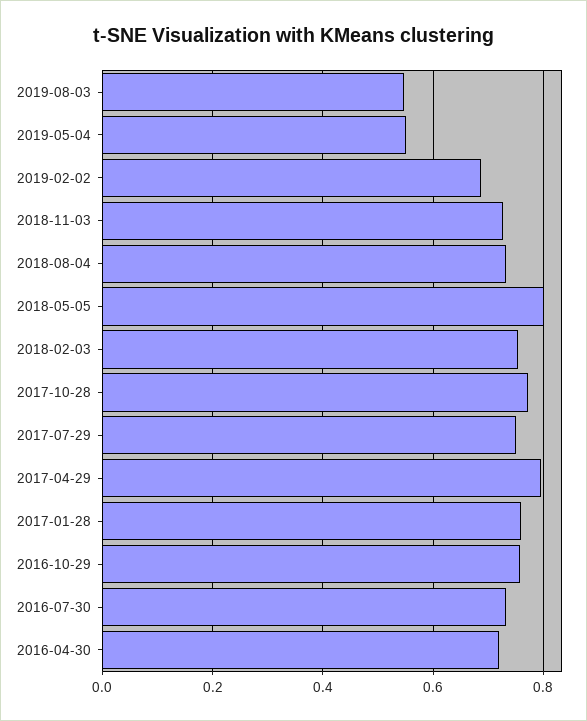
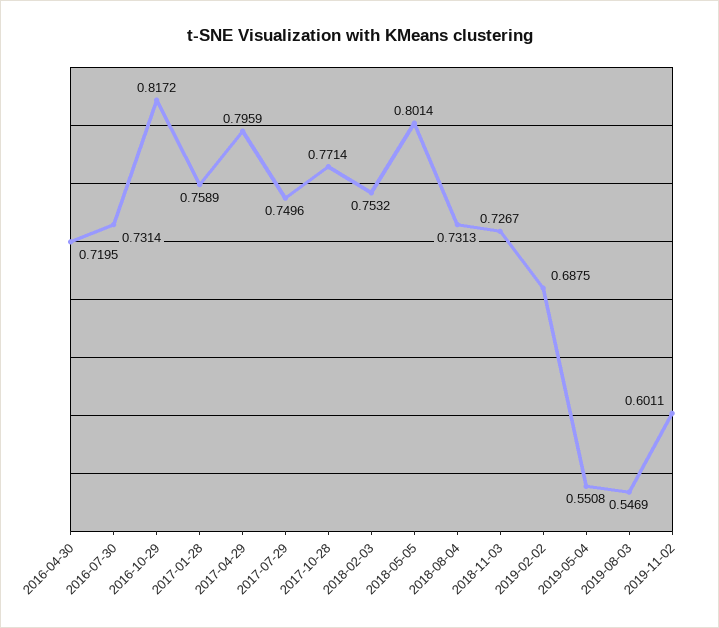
2016-10-29: 0.76 -> 0.8172
2019-11-02: none -> 0.6011

